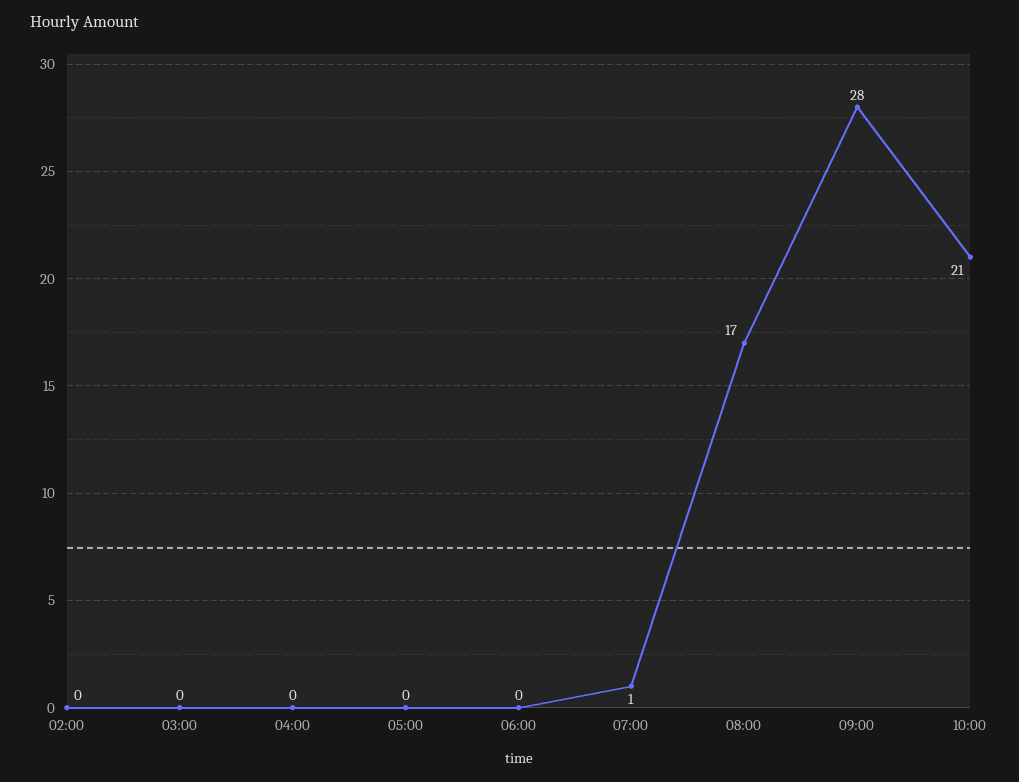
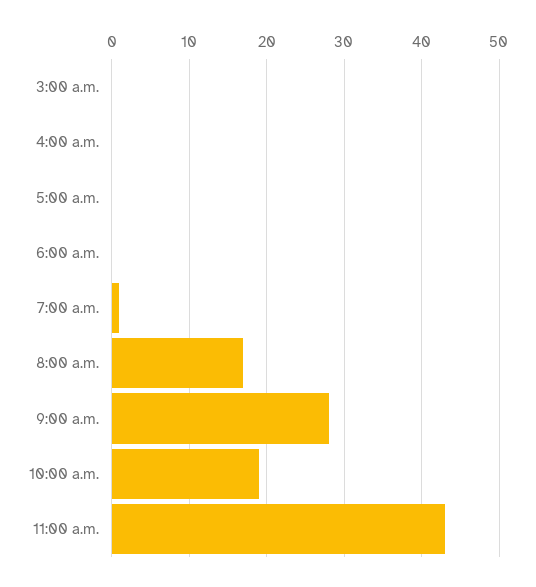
02:00: 0 -> none
10:00: 21 -> 19
11:00 a.m.: none -> 43

